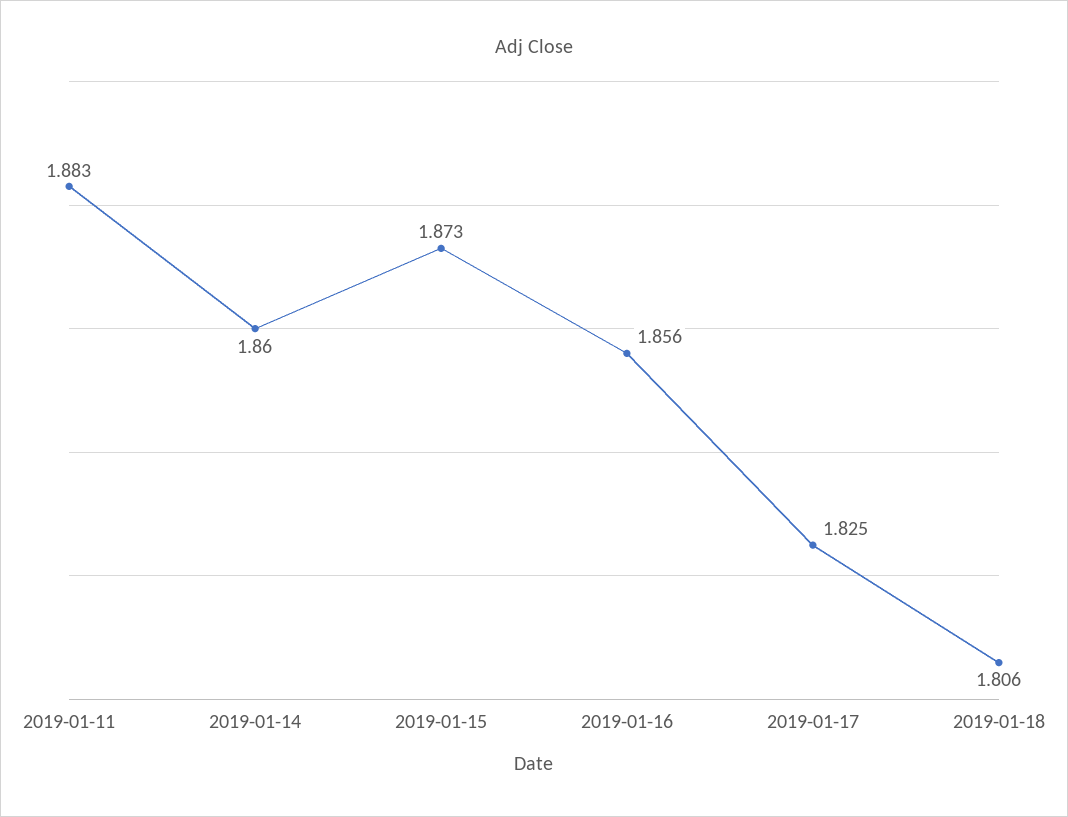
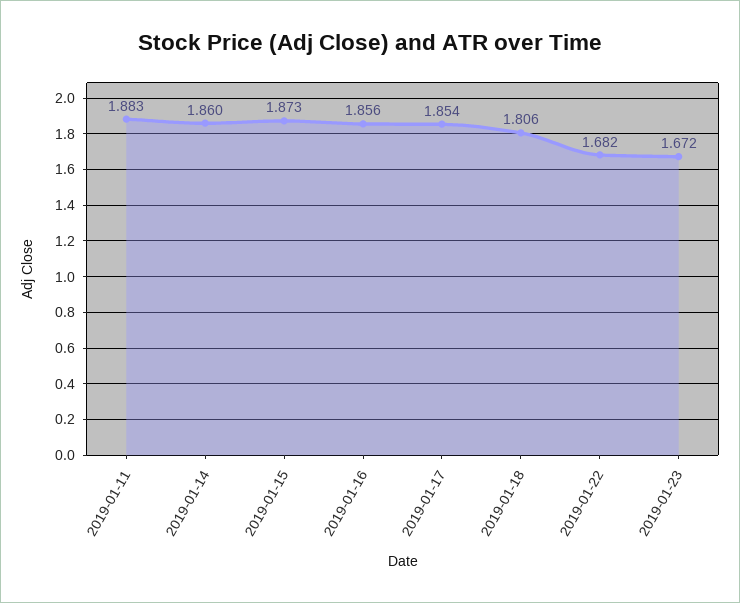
2019-01-17: 1.825 -> 1.854
2019-01-22: none -> 1.682
2019-01-23: none -> 1.672

